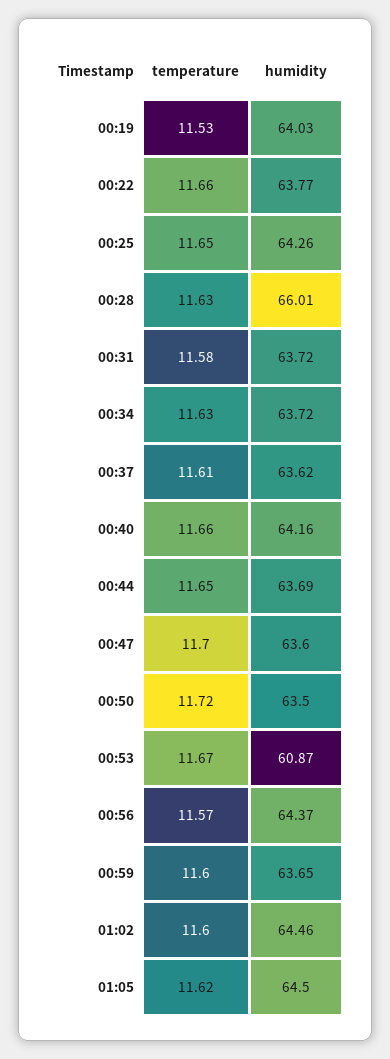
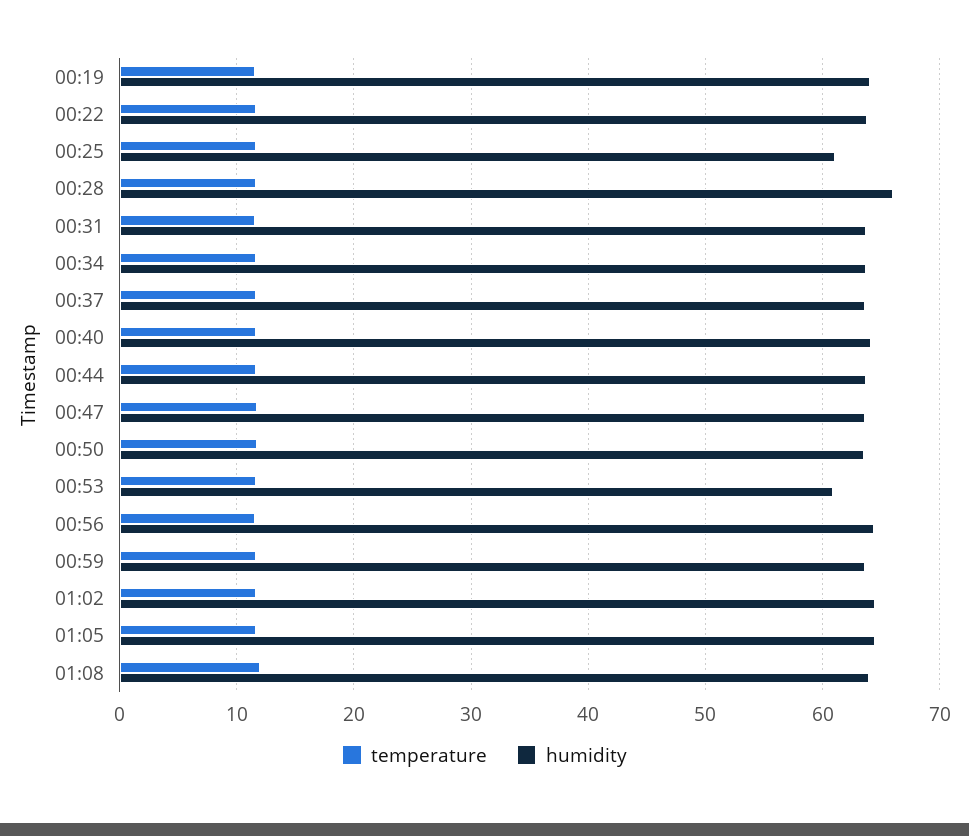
humidity, 00:25: 64.26 -> 61
temperature, 01:08: none -> 12
humidity, 01:08: none -> 64

